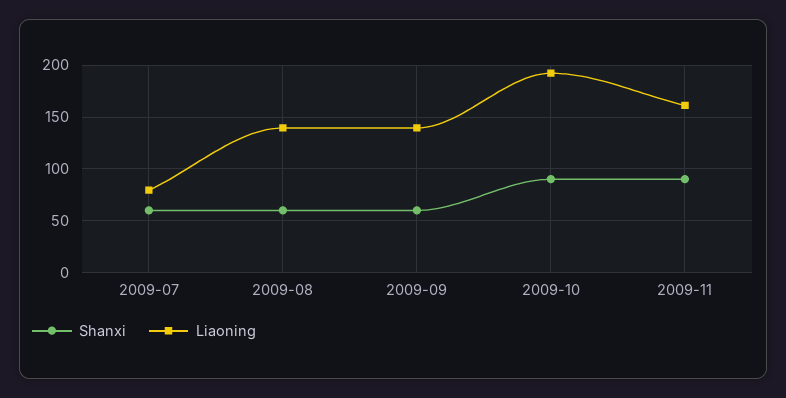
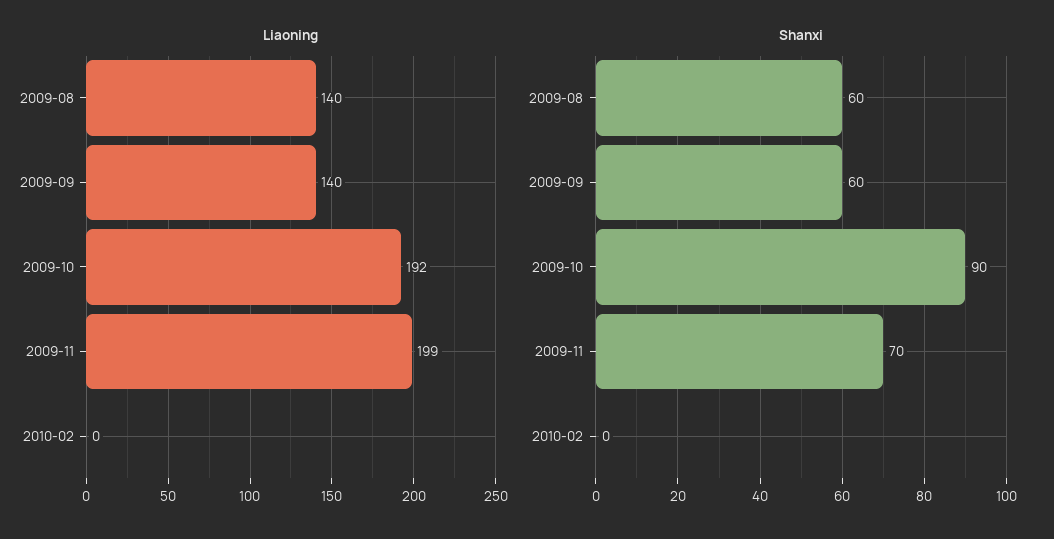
Shanxi, 2009-07: 60 -> none
Liaoning, 2009-07: 80 -> none
Shanxi, 2009-11: 90 -> 70
Liaoning, 2009-11: 160 -> 199
Liaoning, 2010-02: none -> 0
Shanxi, 2010-02: none -> 0

